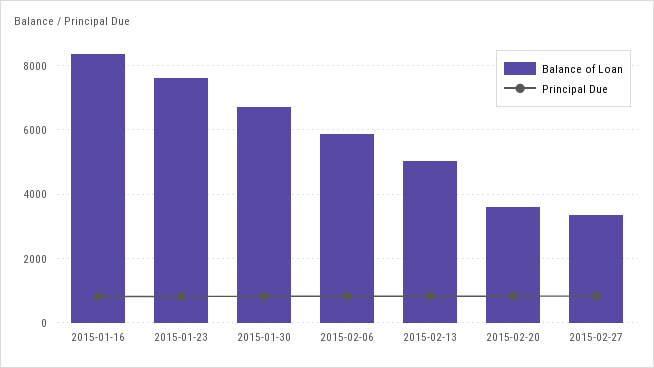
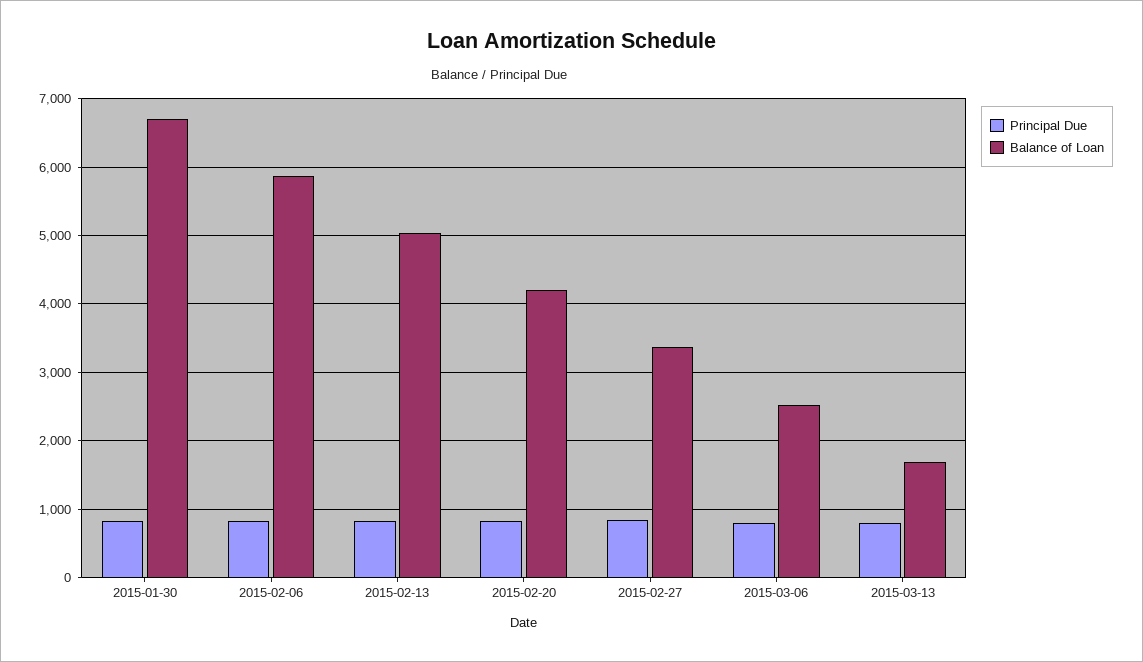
Balance of Loan, 2015-01-16: 8400 -> none
Principal Due, 2015-01-16: 800 -> none
Balance of Loan, 2015-01-23: 7600 -> none
Principal Due, 2015-01-23: 800 -> none
Balance of Loan, 2015-02-20: 3600 -> 4200
Principal Due, 2015-03-06: none -> 800
Balance of Loan, 2015-03-06: none -> 2500
Principal Due, 2015-03-13: none -> 800
Balance of Loan, 2015-03-13: none -> 1700

